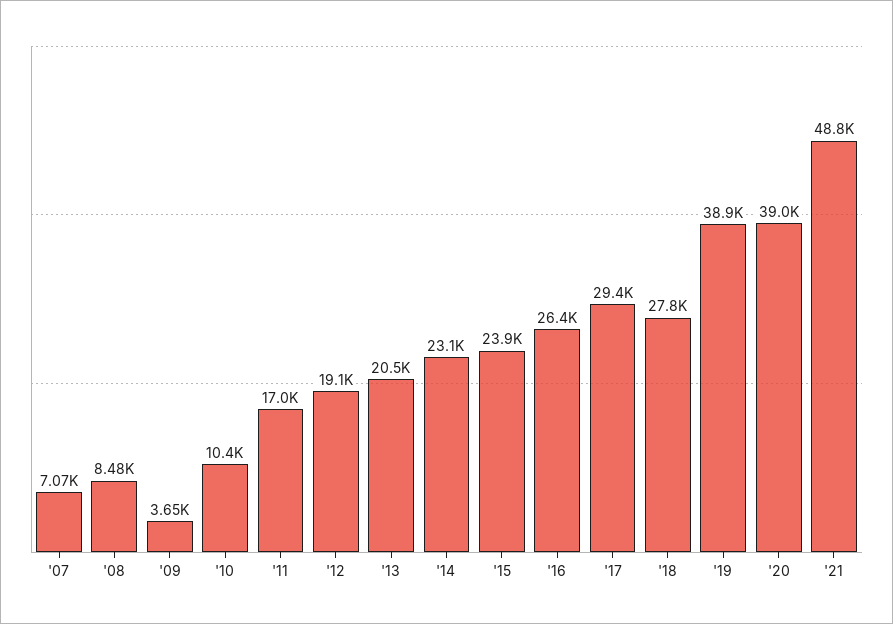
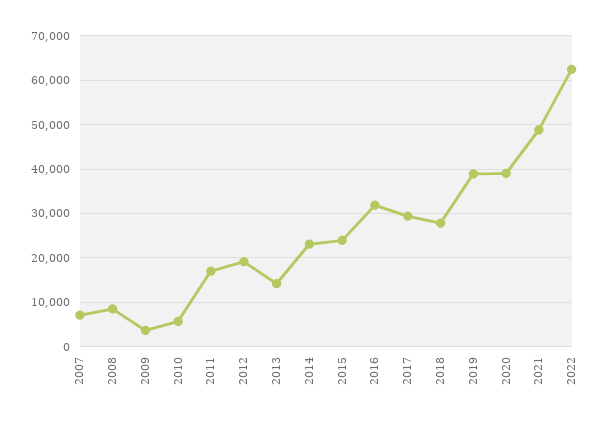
'10: 10400 -> 6000
'13: 20500 -> 14000
'16: 26400 -> 32000
2022: none -> 62000

